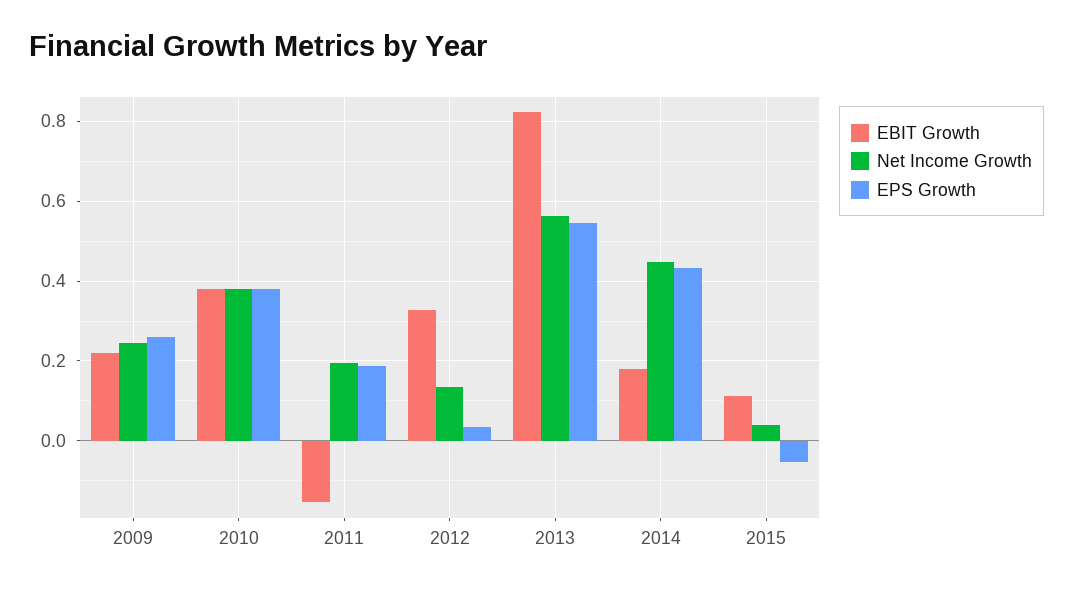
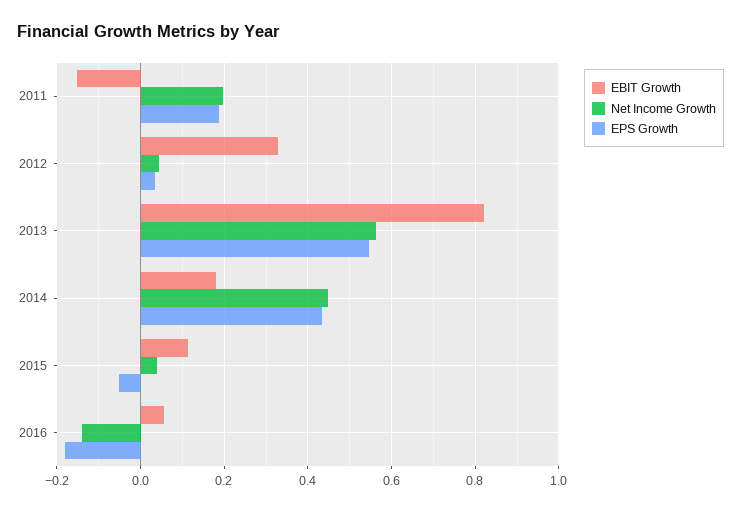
EBIT Growth, 2009: 0.22 -> none
Net Income Growth, 2009: 0.24 -> none
EPS Growth, 2009: 0.26 -> none
EBIT Growth, 2010: 0.38 -> none
Net Income Growth, 2010: 0.38 -> none
EPS Growth, 2010: 0.38 -> none
Net Income Growth, 2012: 0.14 -> 0.04
EBIT Growth, 2016: none -> 0.06
Net Income Growth, 2016: none -> -0.14
EPS Growth, 2016: none -> -0.18

